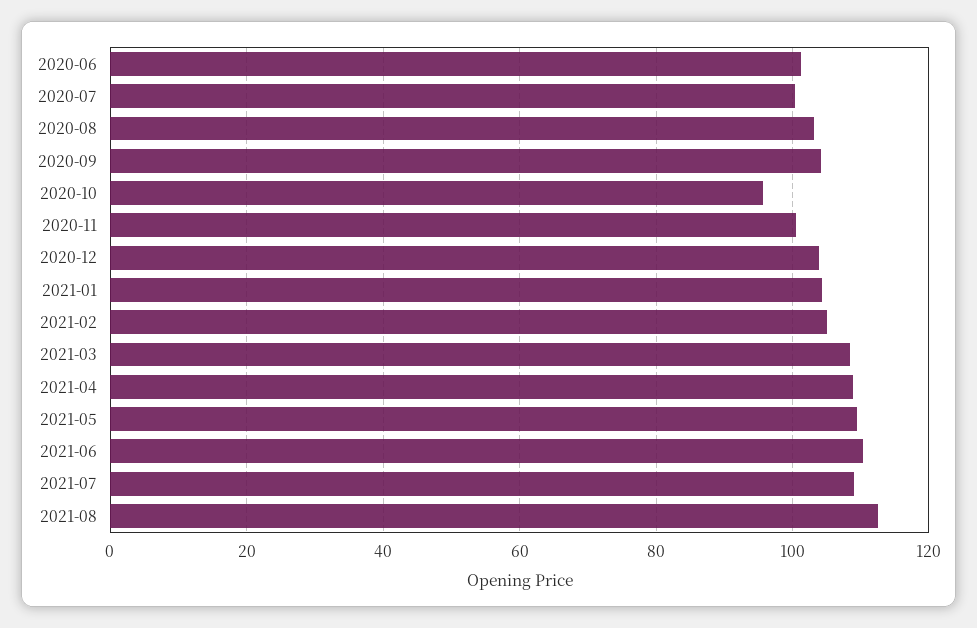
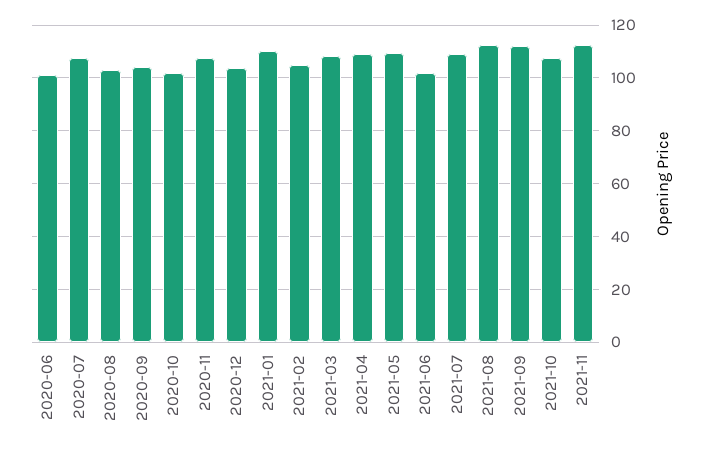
2020-07: 100 -> 107.5
2020-10: 96 -> 102.5
2020-11: 100 -> 107.5
2021-01: 104 -> 110
2021-06: 110 -> 102.5
2021-09: none -> 112.5
2021-10: none -> 107.5
2021-11: none -> 112.5

